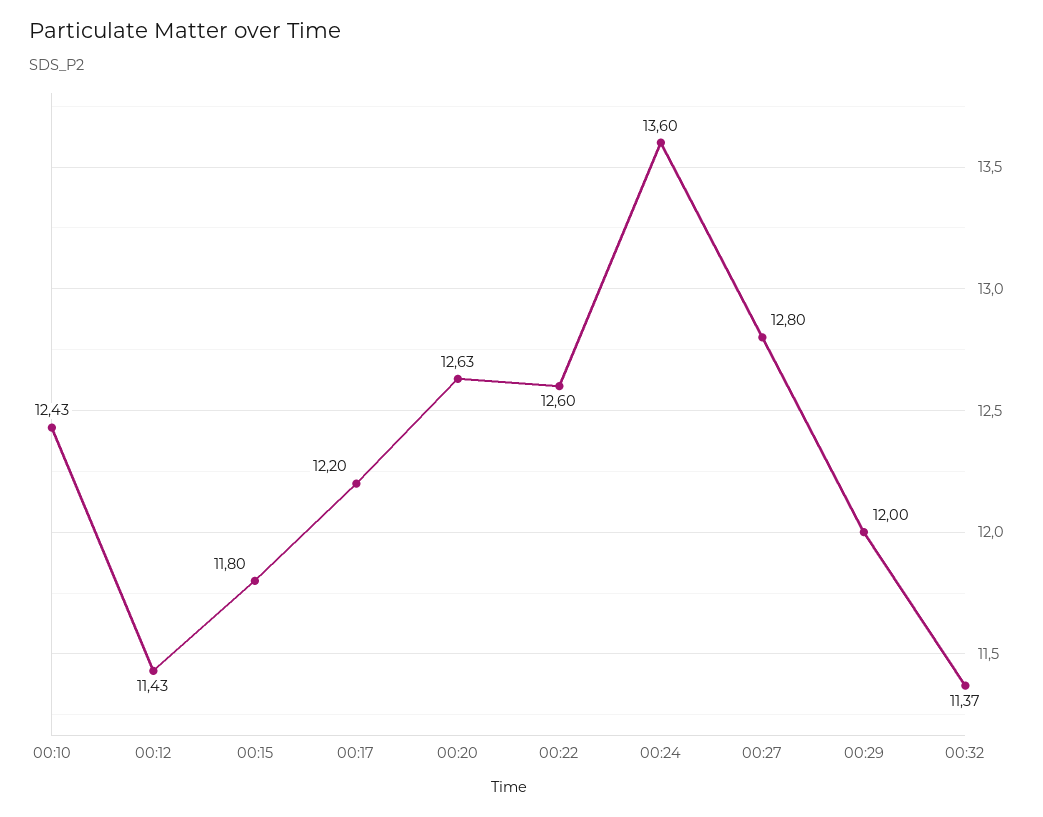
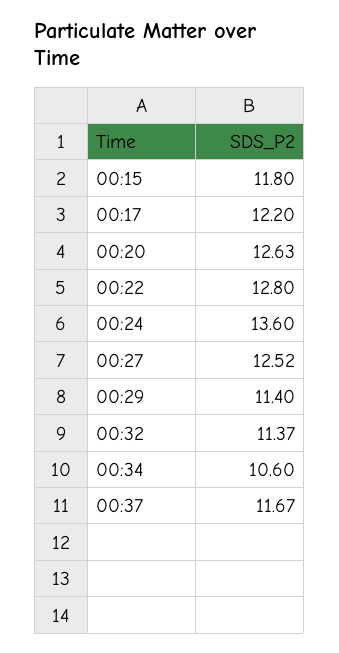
00:10: 12.43 -> none
00:12: 11.43 -> none
00:22: 12.6 -> 12.8
00:27: 12.8 -> 12.52
00:29: 12 -> 11.4
00:34: none -> 10.6
00:37: none -> 11.67

